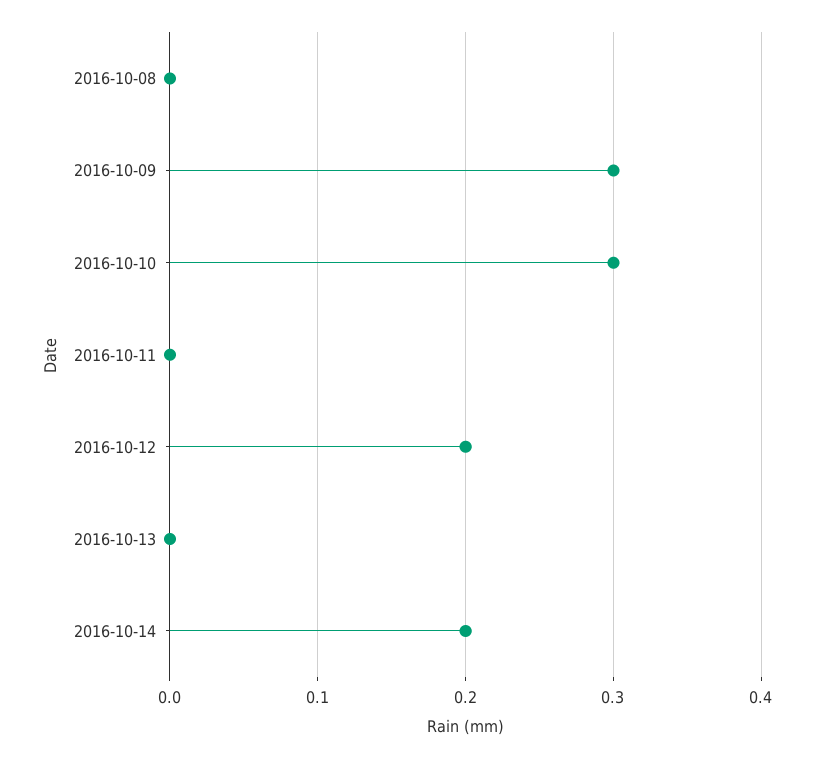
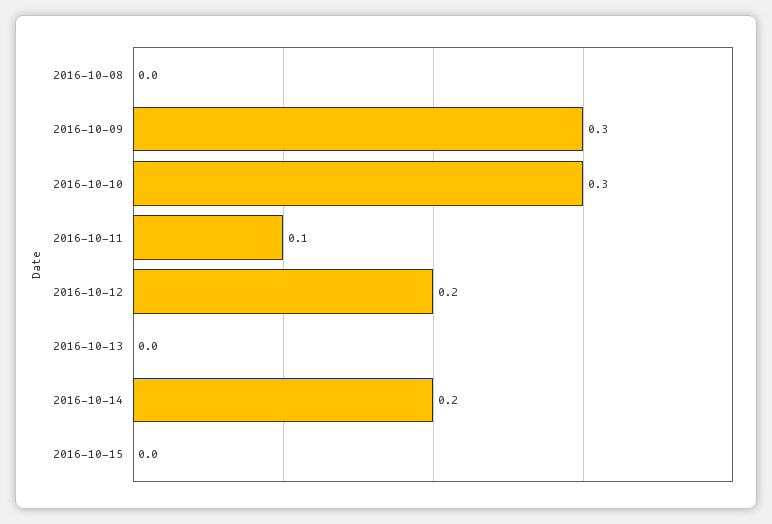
2016-10-11: 0 -> 0.1
2016-10-15: none -> 0

